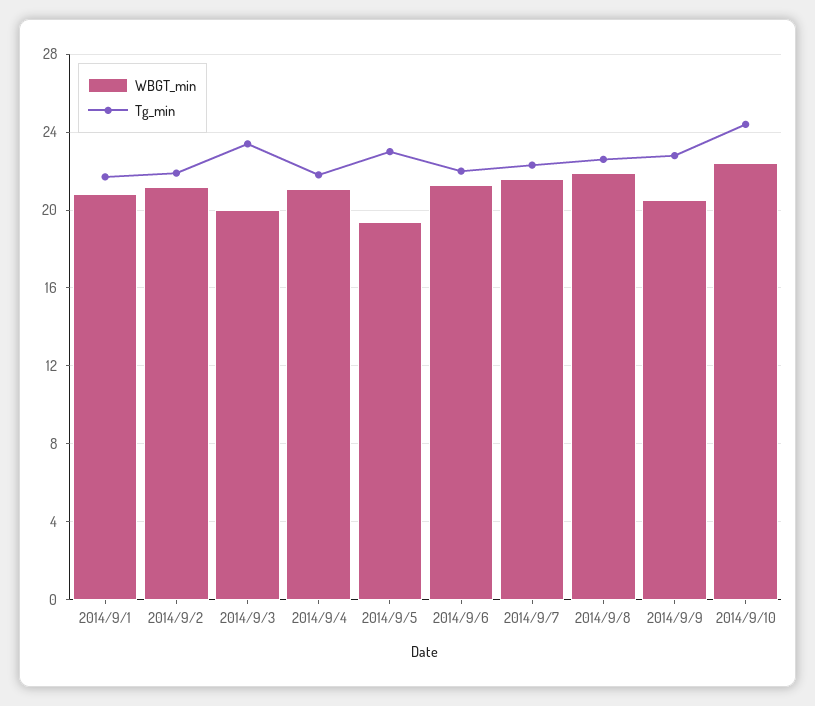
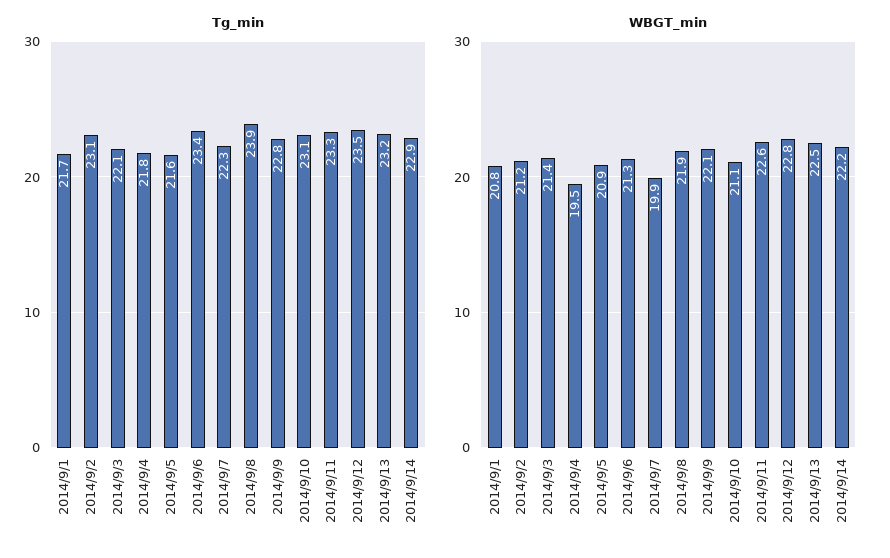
Tg_min, 2014/9/2: 22 -> 23.1
WBGT_min, 2014/9/3: 20 -> 21.4
Tg_min, 2014/9/3: 23.5 -> 22.1
WBGT_min, 2014/9/4: 21 -> 19.5
WBGT_min, 2014/9/5: 19.5 -> 20.9
Tg_min, 2014/9/5: 23 -> 21.6
Tg_min, 2014/9/6: 22 -> 23.4
WBGT_min, 2014/9/7: 21.5 -> 19.9
Tg_min, 2014/9/8: 22.5 -> 23.9
WBGT_min, 2014/9/9: 20.5 -> 22.1
WBGT_min, 2014/9/10: 22.5 -> 21.1
Tg_min, 2014/9/10: 24.5 -> 23.1
Tg_min, 2014/9/11: none -> 23.3
Tg_min, 2014/9/12: none -> 23.5
Tg_min, 2014/9/13: none -> 23.2
Tg_min, 2014/9/14: none -> 22.9
WBGT_min, 2014/9/11: none -> 22.6
WBGT_min, 2014/9/12: none -> 22.8
WBGT_min, 2014/9/13: none -> 22.5
WBGT_min, 2014/9/14: none -> 22.2

